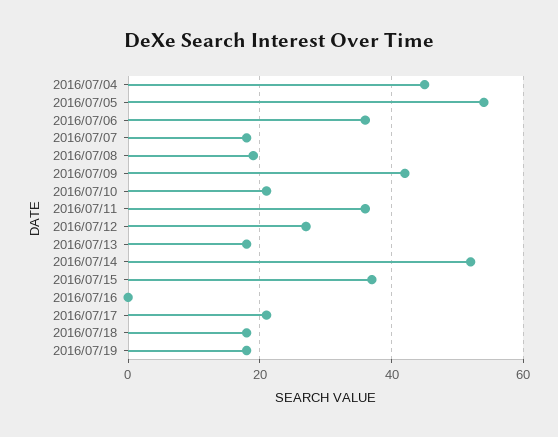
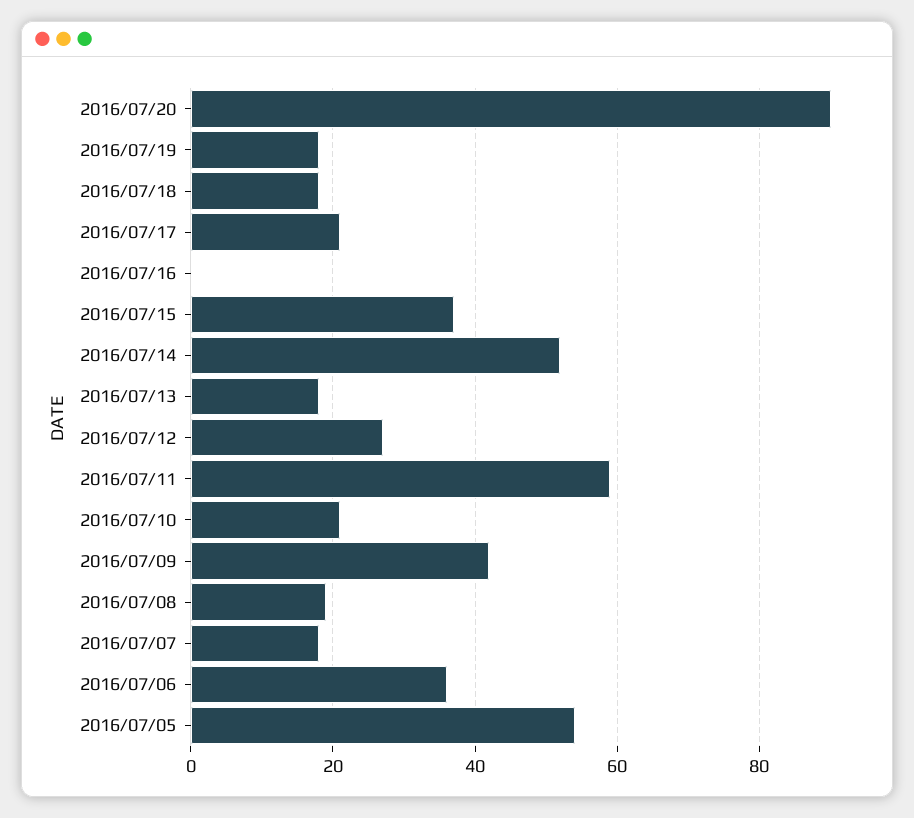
2016/07/04: 45 -> none
2016/07/11: 35 -> 60
2016/07/20: none -> 90

